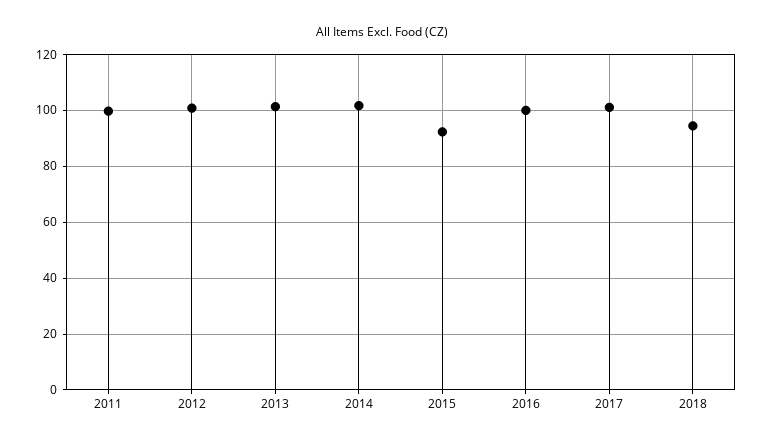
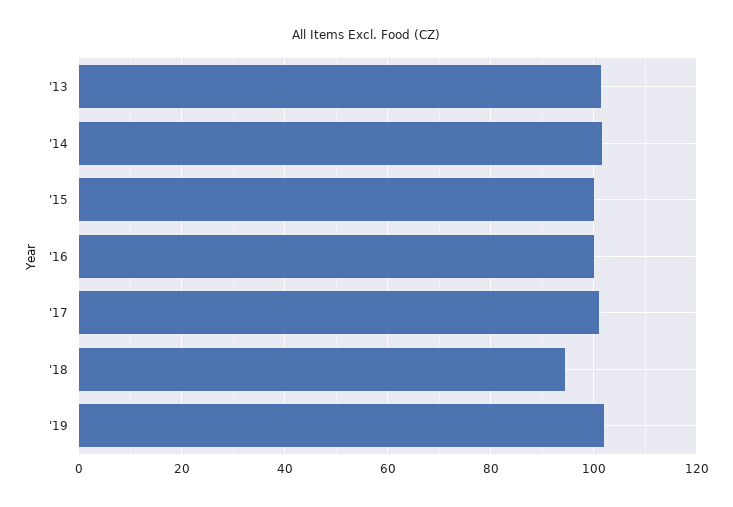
2011: 100 -> none
2012: 100 -> none
2015: 92.5 -> 100
'19: none -> 102

